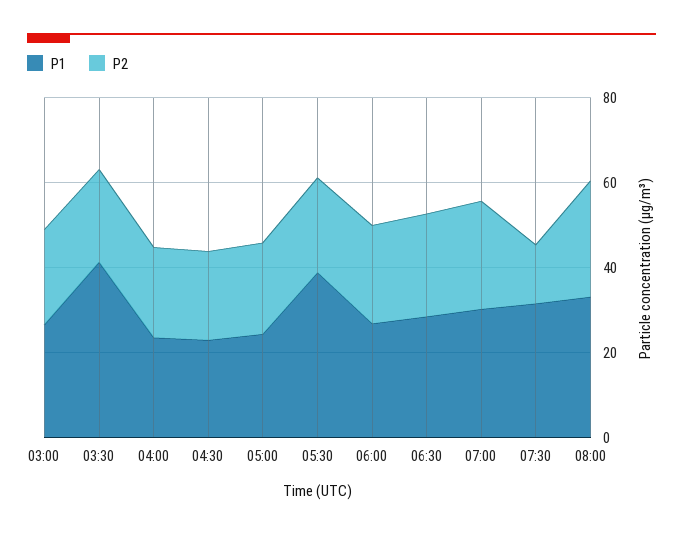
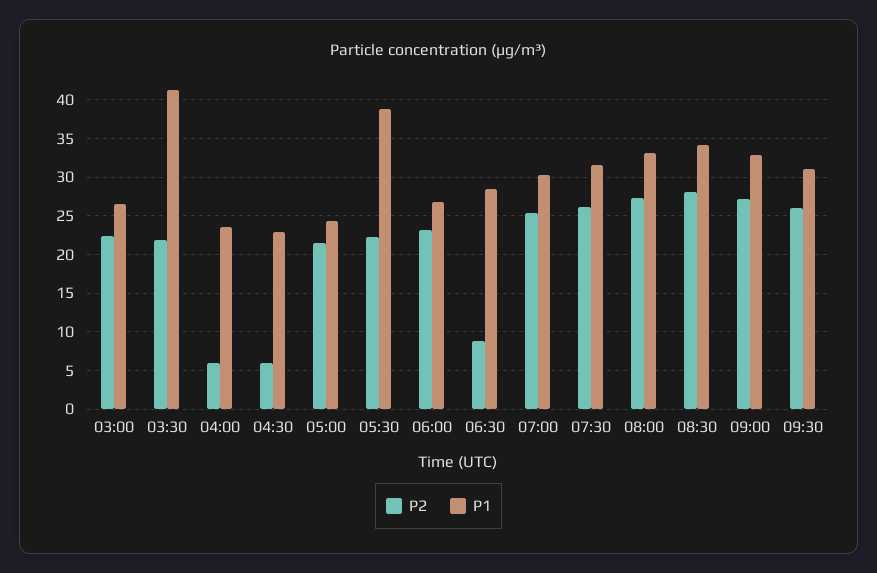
P2, 04:00: 20 -> 6
P2, 04:30: 20 -> 6
P2, 06:30: 25 -> 9
P2, 07:30: 15 -> 26
P2, 08:30: none -> 28
P1, 08:30: none -> 34
P2, 09:00: none -> 27
P1, 09:00: none -> 33
P2, 09:30: none -> 26
P1, 09:30: none -> 31

